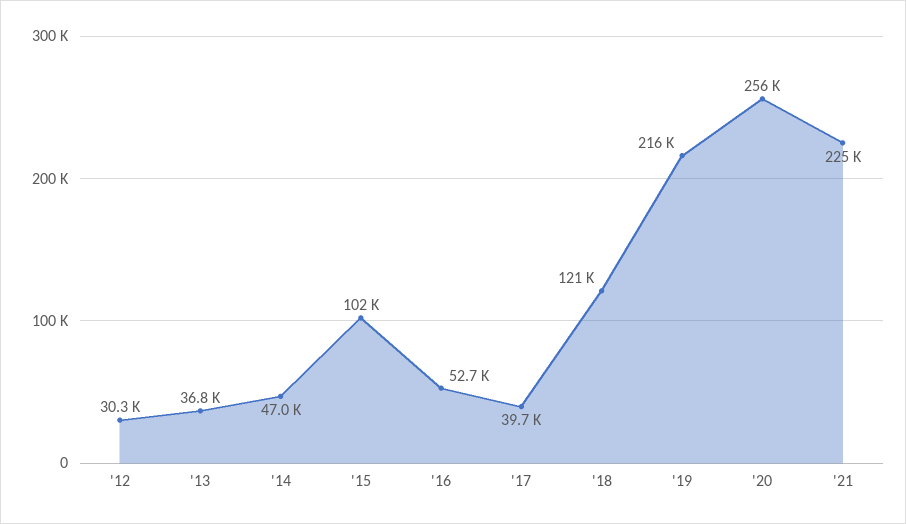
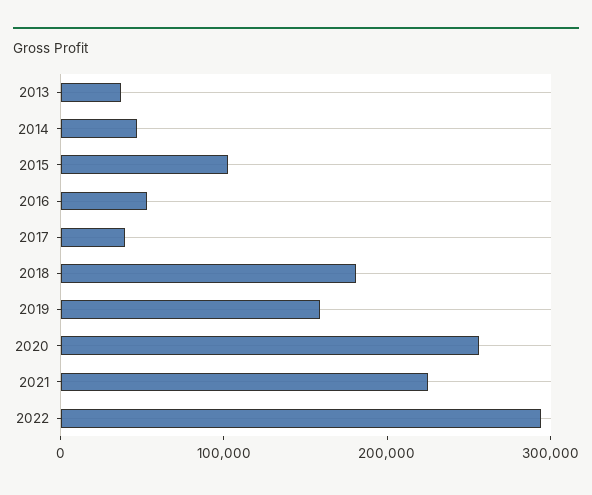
'12: 30300 -> none
'18: 121000 -> 180000
'19: 216000 -> 160000
2022: none -> 300000

